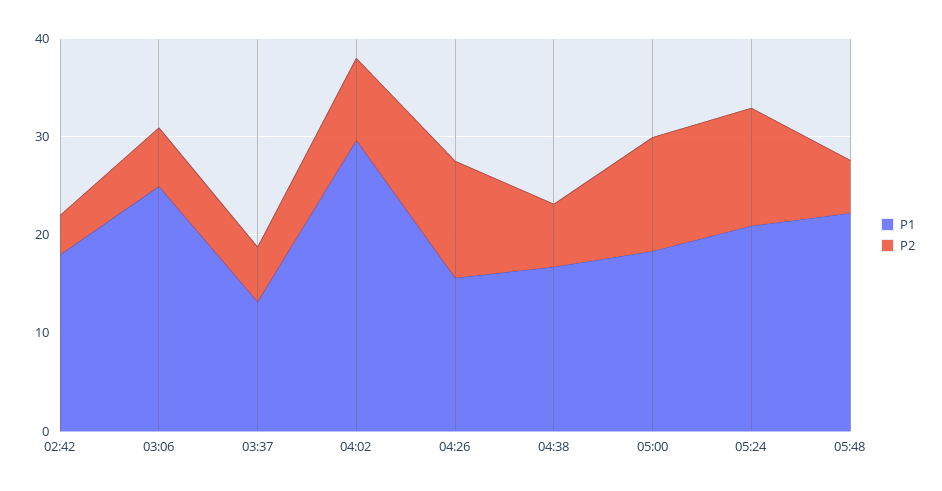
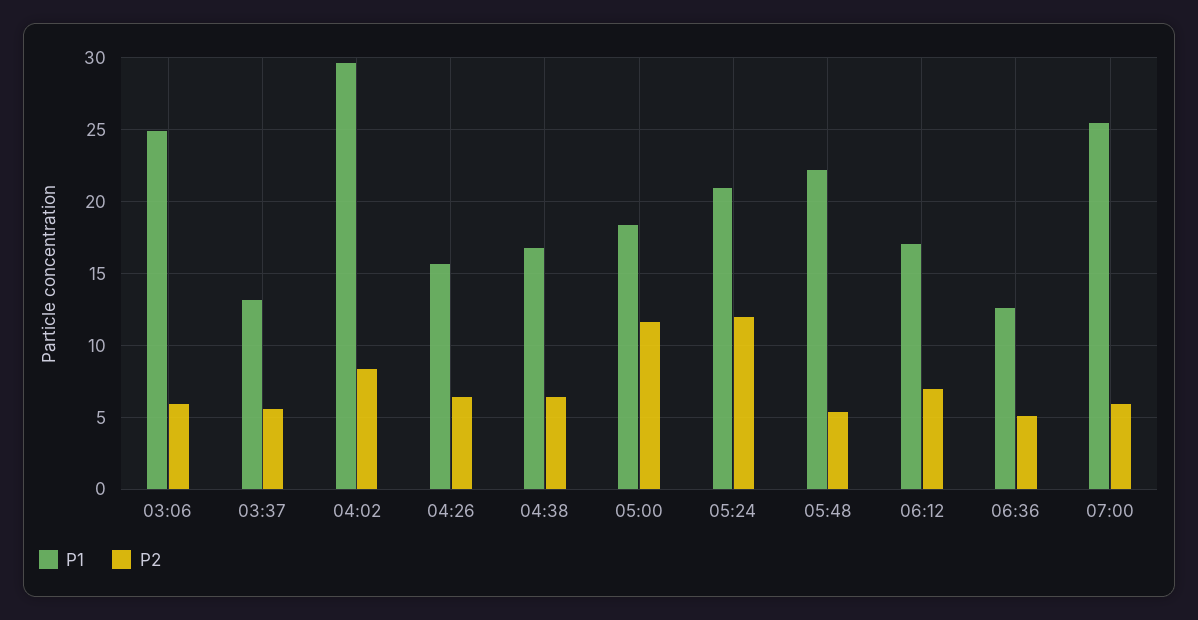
P1, 02:42: 18 -> none
P2, 02:42: 4 -> none
P2, 04:26: 12 -> 6.5
P1, 06:12: none -> 17
P2, 06:12: none -> 7
P1, 06:36: none -> 12.5
P2, 06:36: none -> 5
P1, 07:00: none -> 25.5
P2, 07:00: none -> 6

